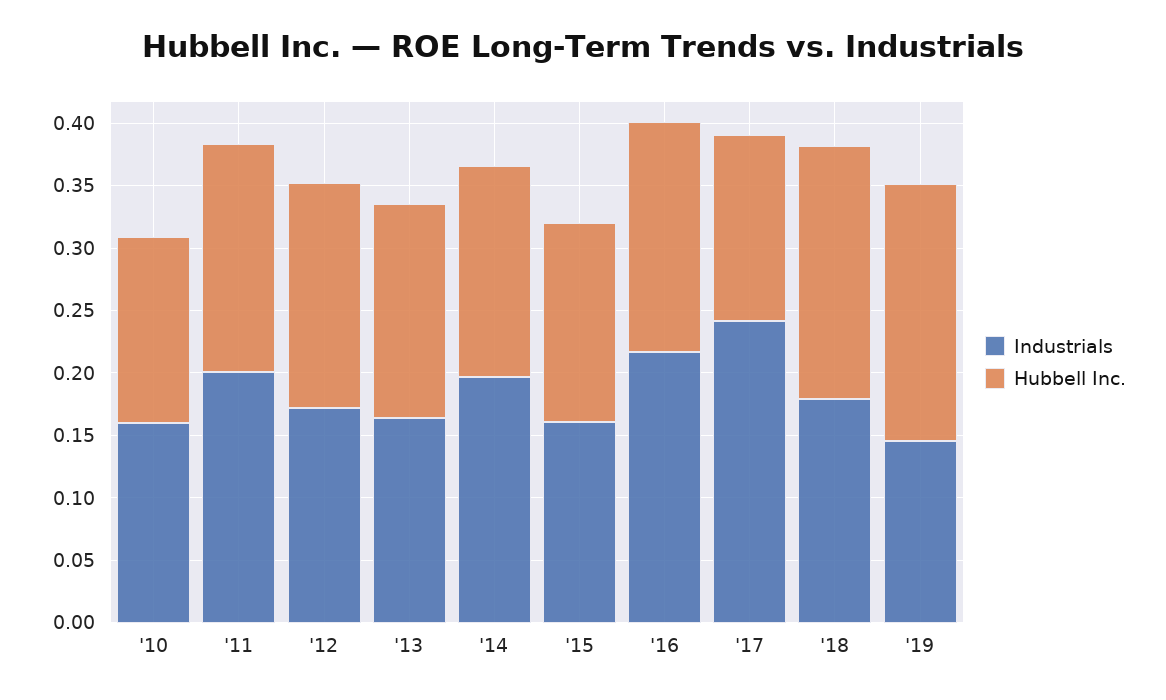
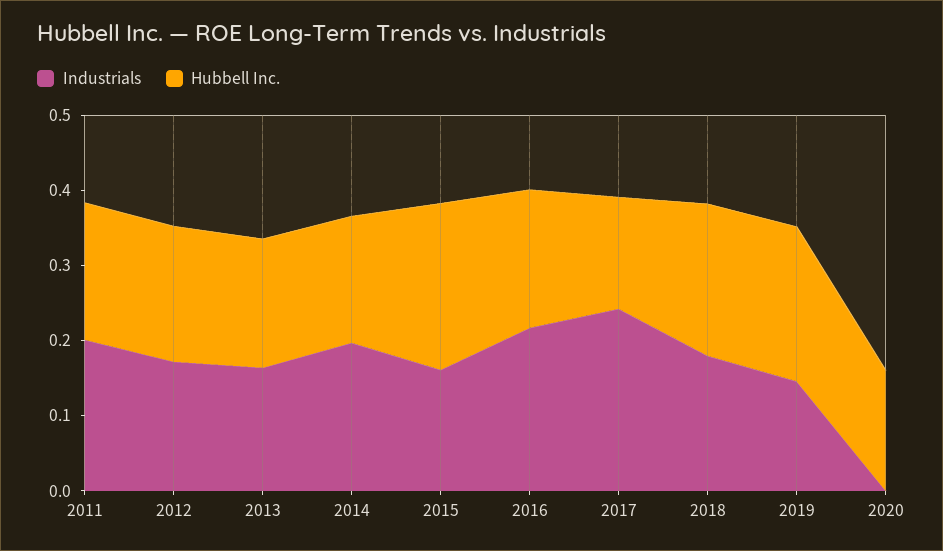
Industrials, '10: 0.16 -> none
Hubbell Inc., '10: 0.15 -> none
Hubbell Inc., '15: 0.16 -> 0.22
Industrials, 2020: none -> 0
Hubbell Inc., 2020: none -> 0.16

